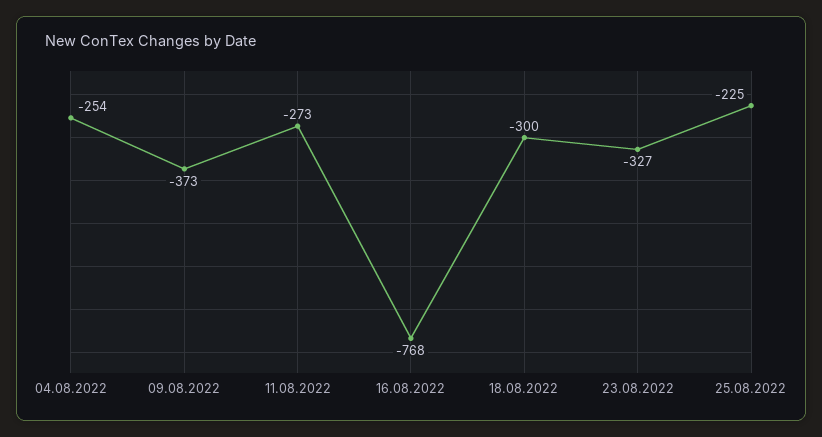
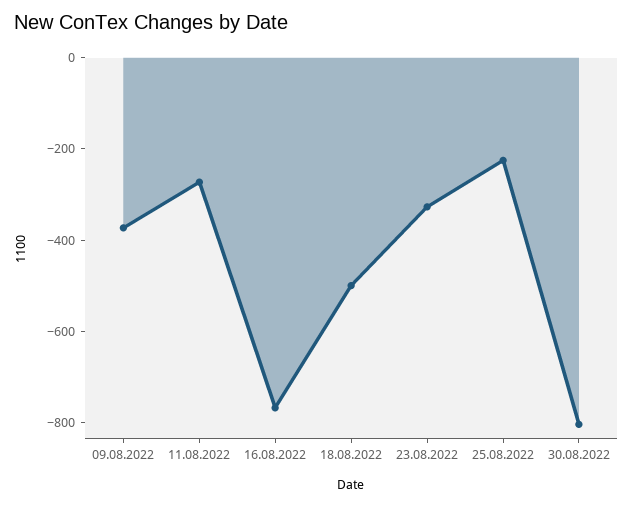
04.08.2022: -254 -> none
18.08.2022: -300 -> -500
30.08.2022: none -> -800

